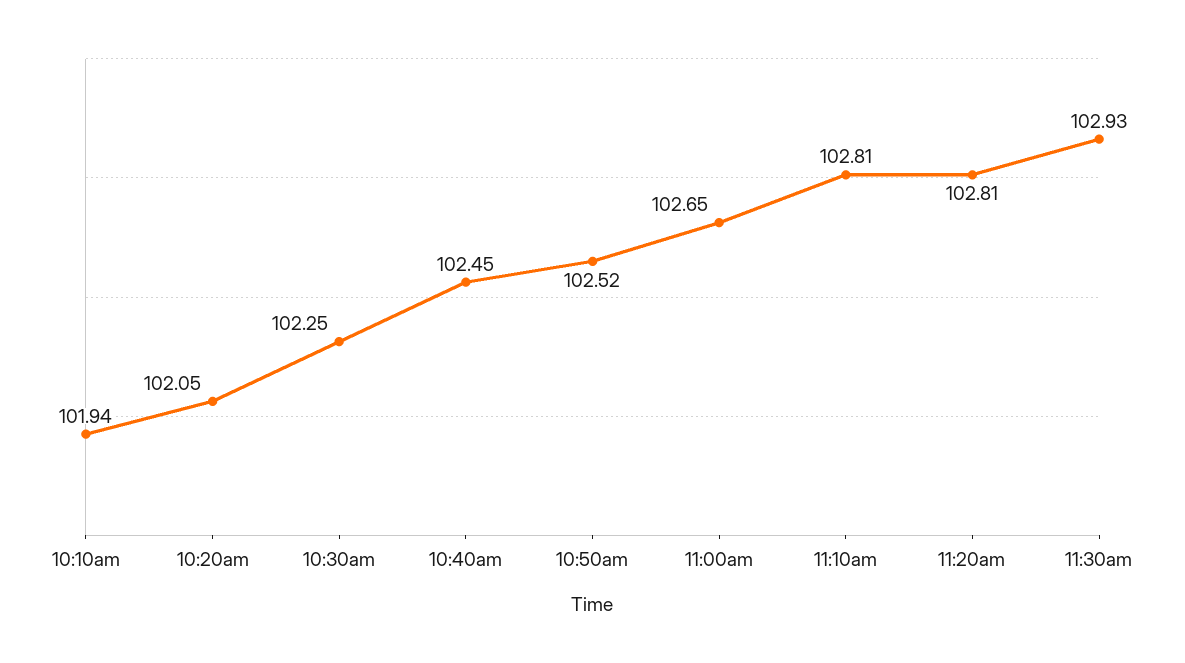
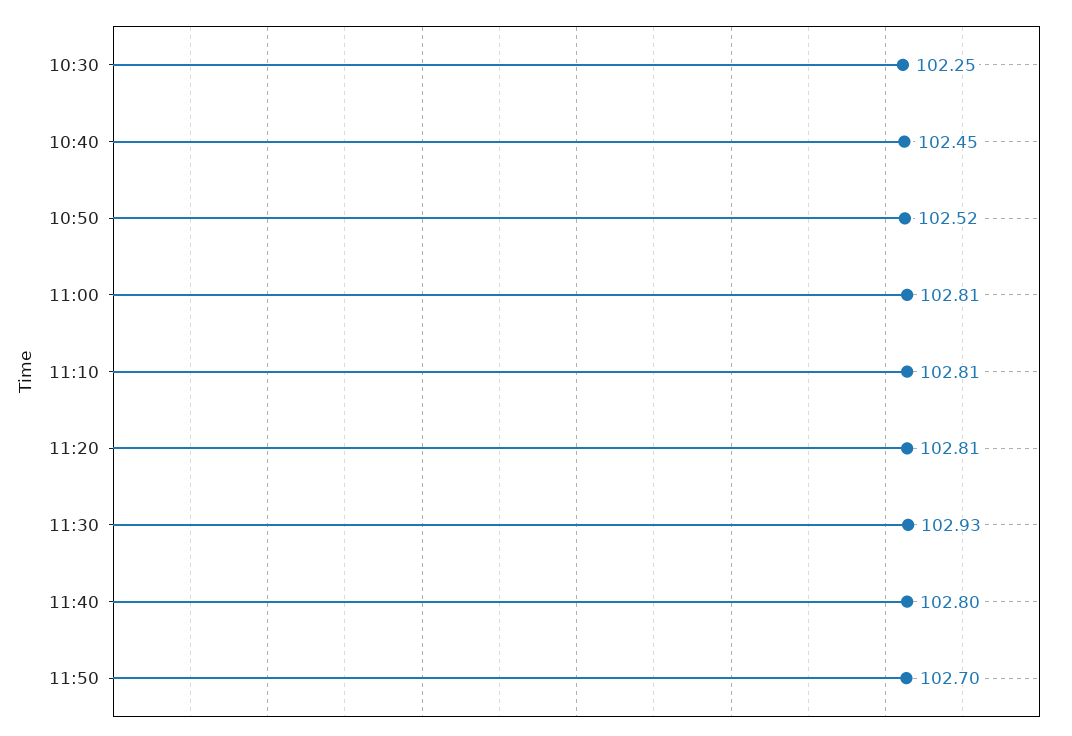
10:10am: 101.94 -> none
10:20am: 102.05 -> none
11:00am: 102.65 -> 102.81
11:40: none -> 102.8
11:50: none -> 102.7

